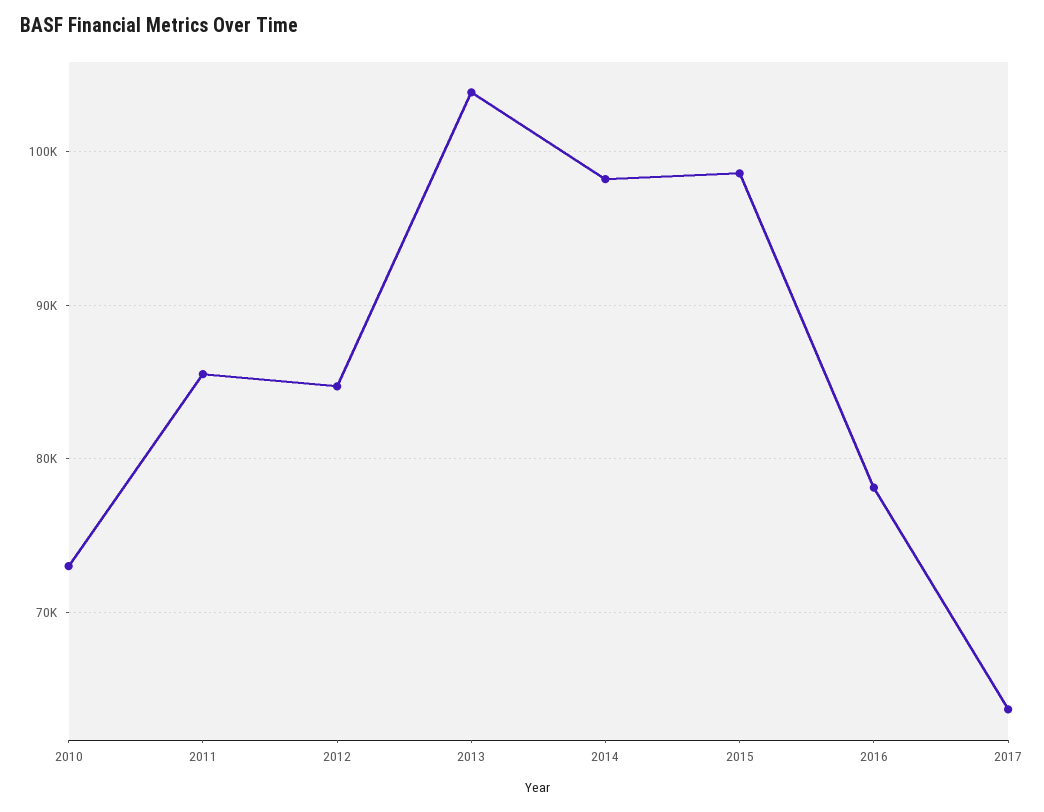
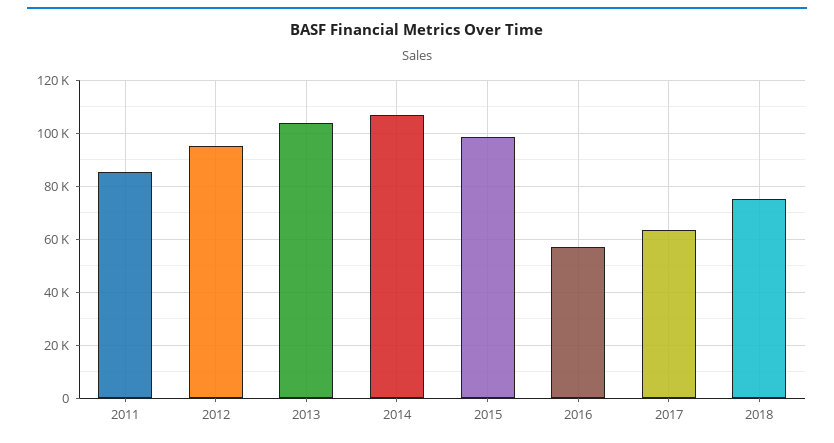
2010: 73000 -> none
2012: 85000 -> 95000
2014: 98000 -> 107500
2016: 78000 -> 57500
2018: none -> 75000

